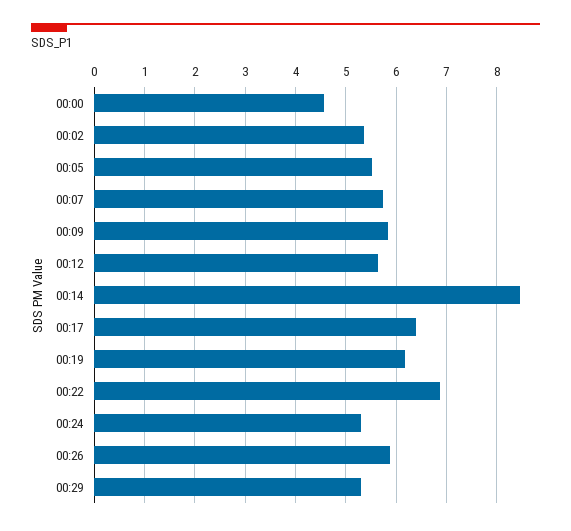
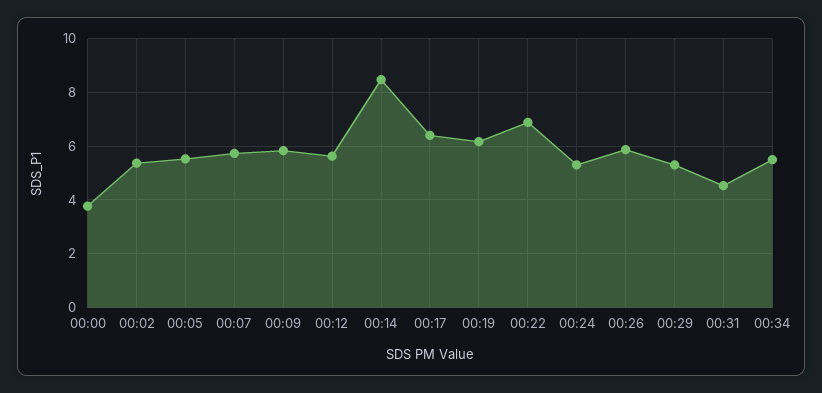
00:00: 4.6 -> 3.75
00:31: none -> 4.5
00:34: none -> 5.5

